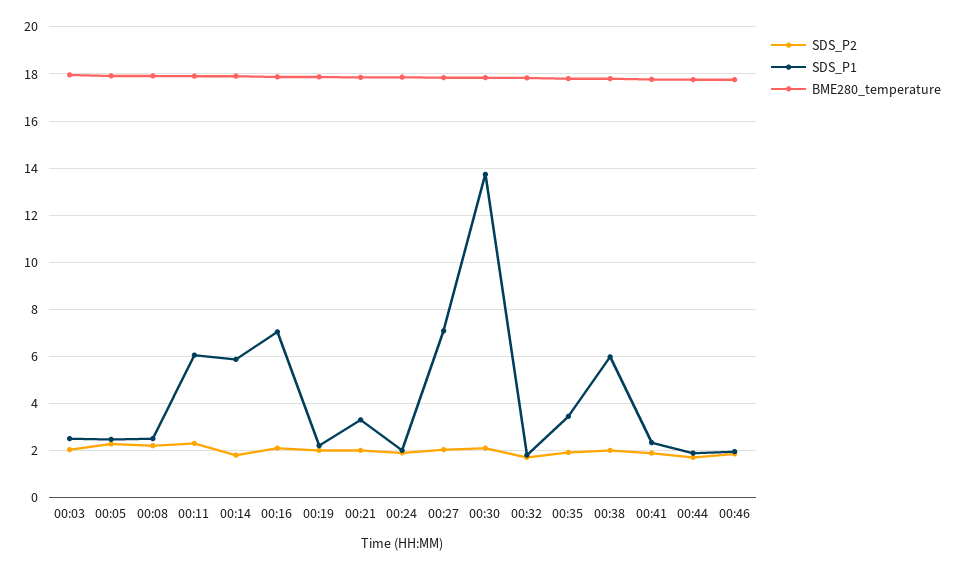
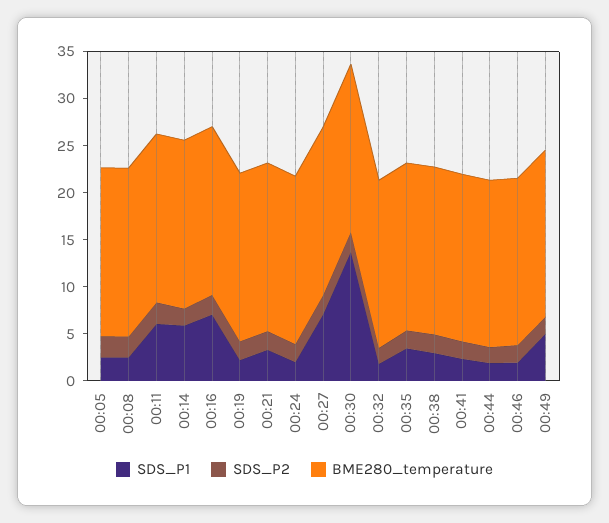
SDS_P2, 00:03: 2 -> none
SDS_P1, 00:03: 2.5 -> none
BME280_temperature, 00:03: 18 -> none
SDS_P1, 00:38: 6 -> 3
SDS_P1, 00:49: none -> 5
SDS_P2, 00:49: none -> 2
BME280_temperature, 00:49: none -> 18

